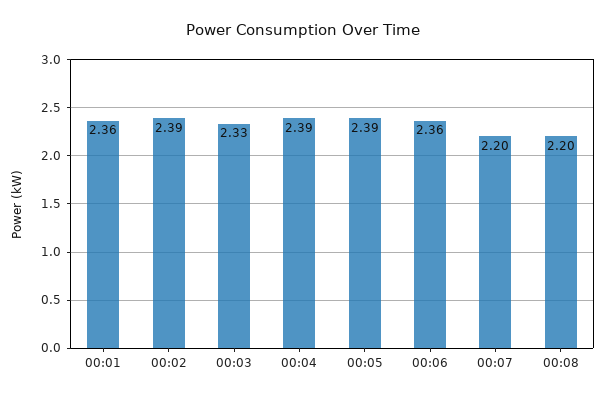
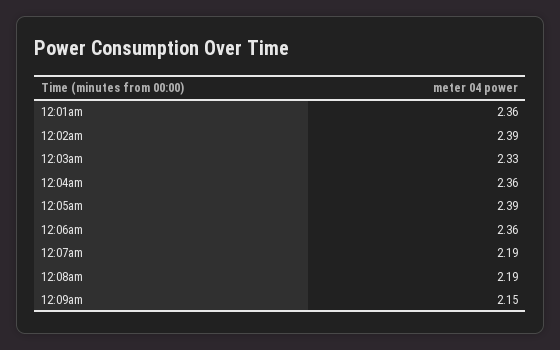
00:04: 2.39 -> 2.36
00:07: 2.2 -> 2.19
00:08: 2.2 -> 2.19
12:09am: none -> 2.15

